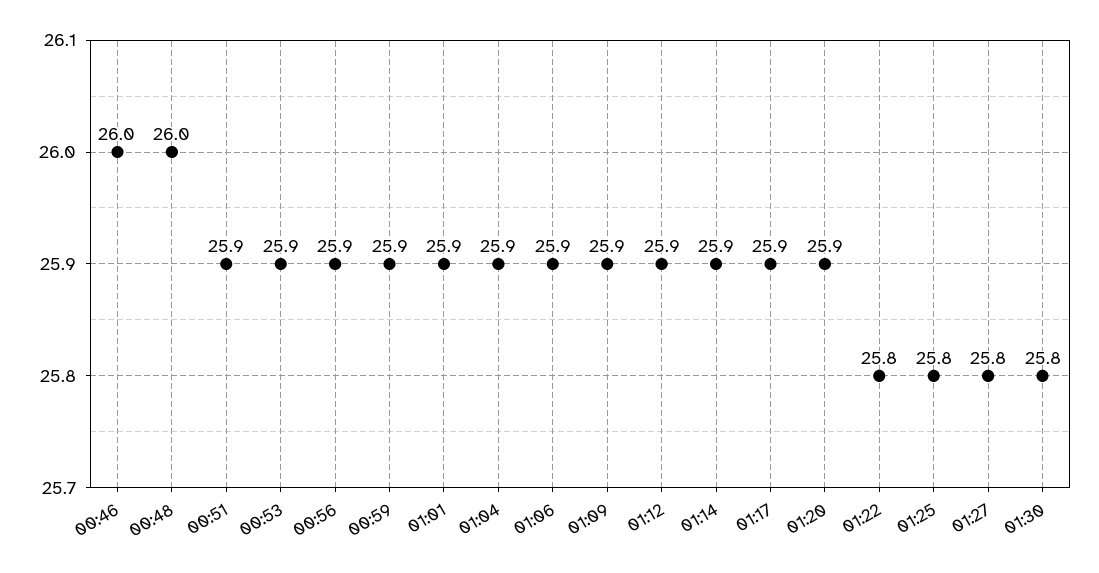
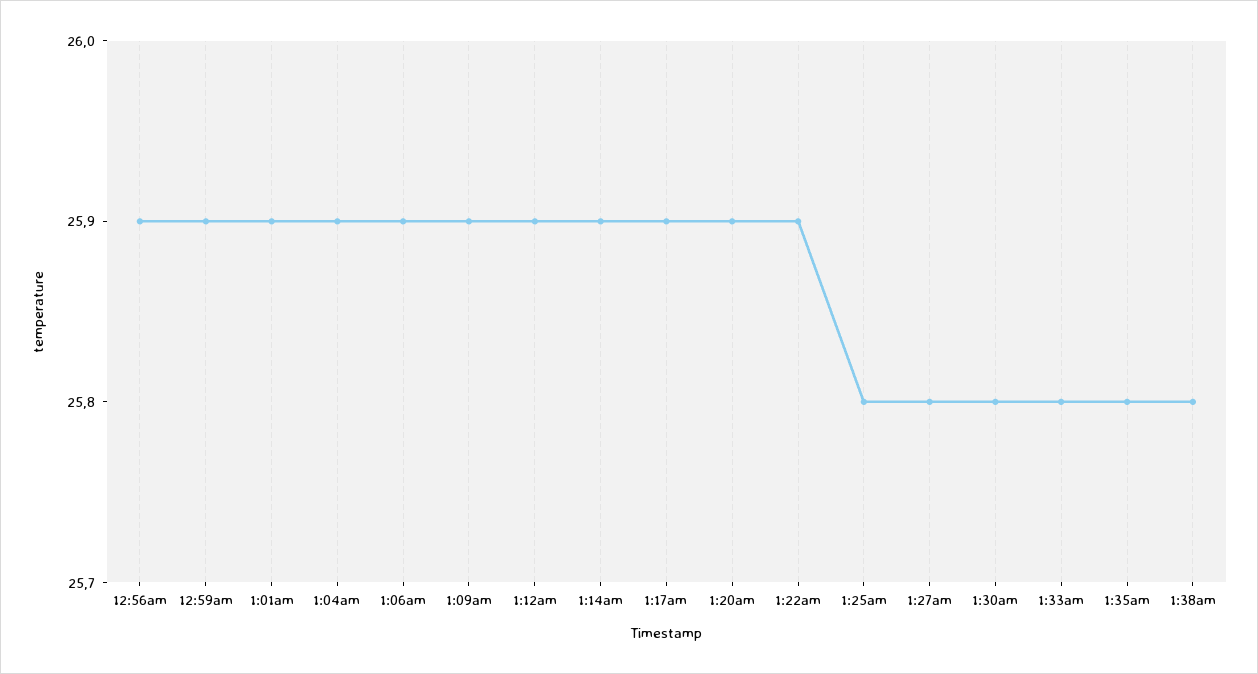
00:46: 26 -> none
00:48: 26 -> none
00:51: 25.9 -> none
00:53: 25.9 -> none
01:22: 25.8 -> 25.9
1:33am: none -> 25.8
1:35am: none -> 25.8
1:38am: none -> 25.8

